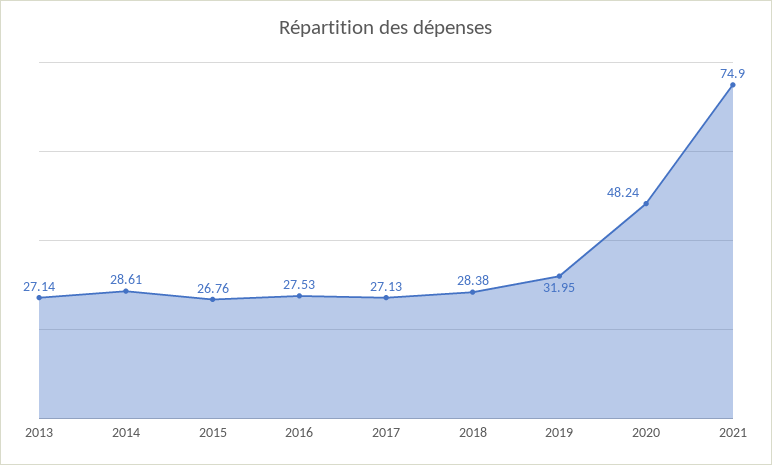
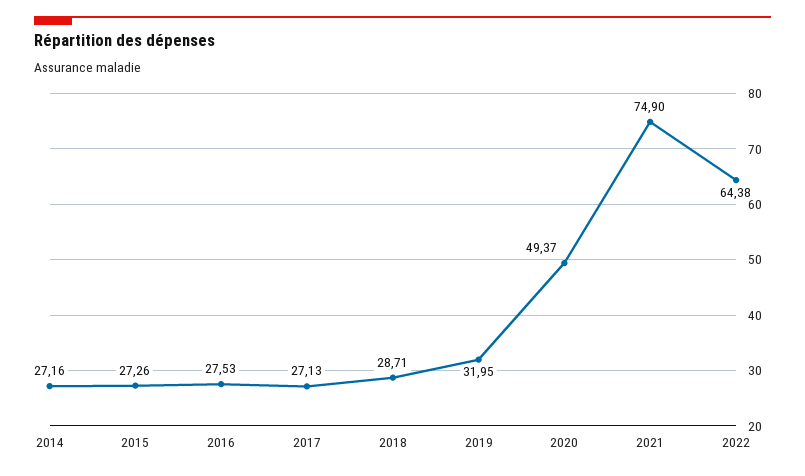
2013: 27.14 -> none
2014: 28.61 -> 27.16
2015: 26.76 -> 27.26
2018: 28.38 -> 28.71
2020: 48.24 -> 49.37
2022: none -> 64.38

